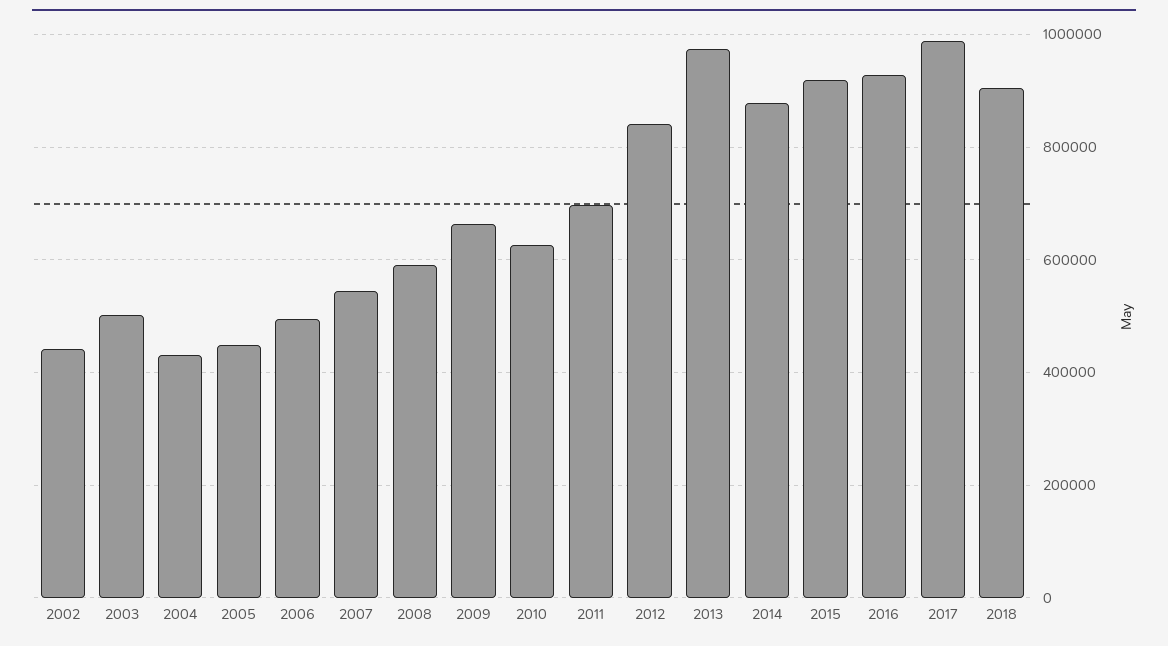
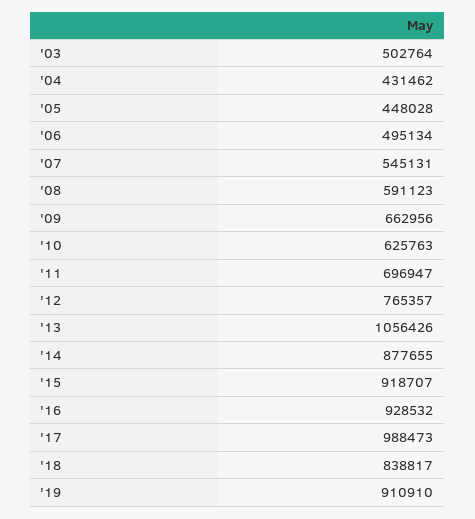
2002: 440000 -> none
2012: 840000 -> 765357
2013: 980000 -> 1056426
2018: 900000 -> 838817
'19: none -> 910910

